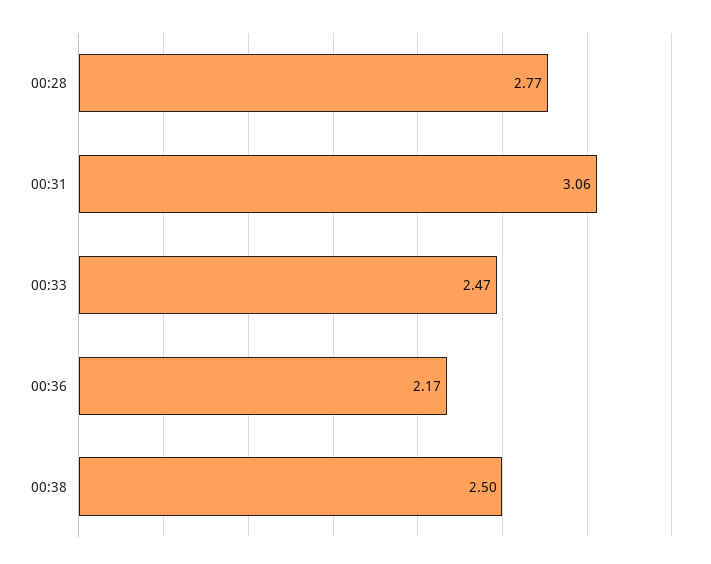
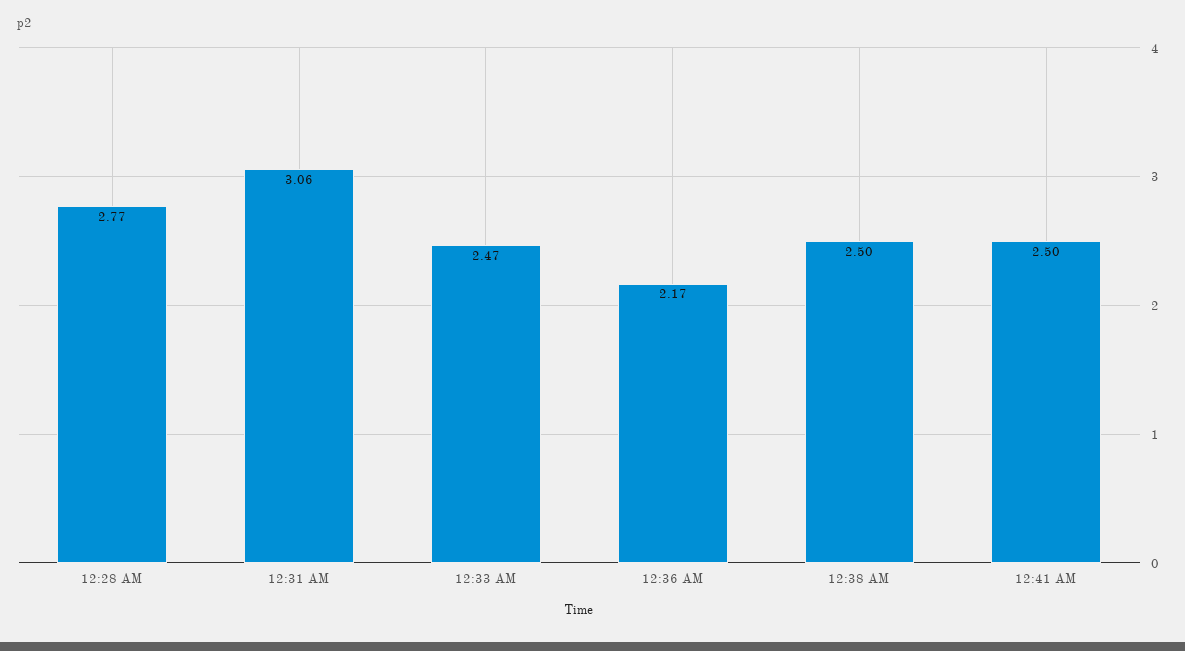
12:41 AM: none -> 2.5

